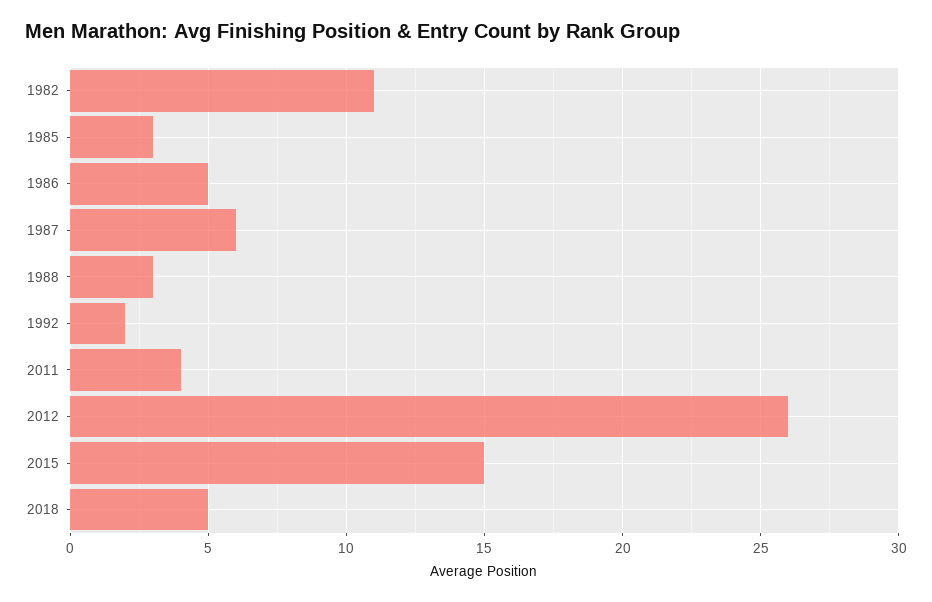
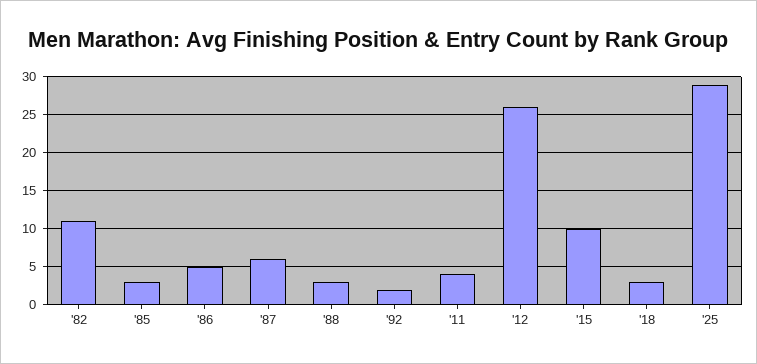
2015: 15 -> 10
2018: 5 -> 3
'25: none -> 29

